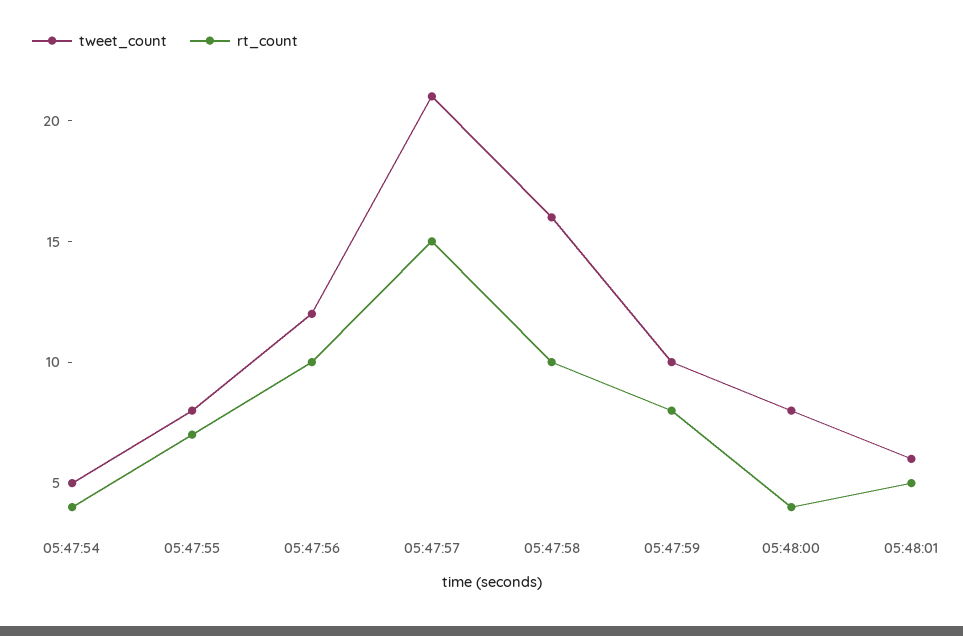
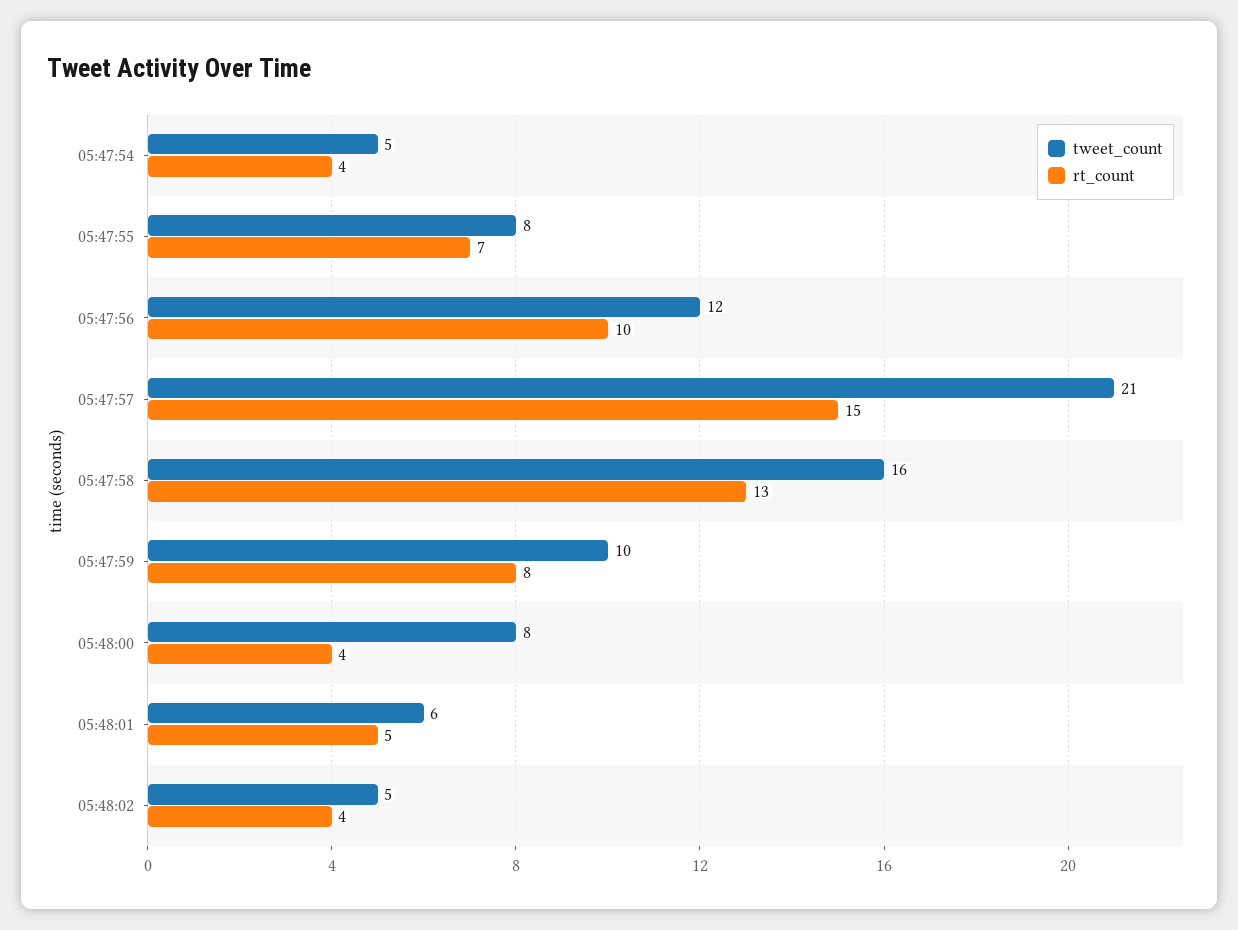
rt_count, 05:47:58: 10 -> 13
tweet_count, 05:48:02: none -> 5
rt_count, 05:48:02: none -> 4

